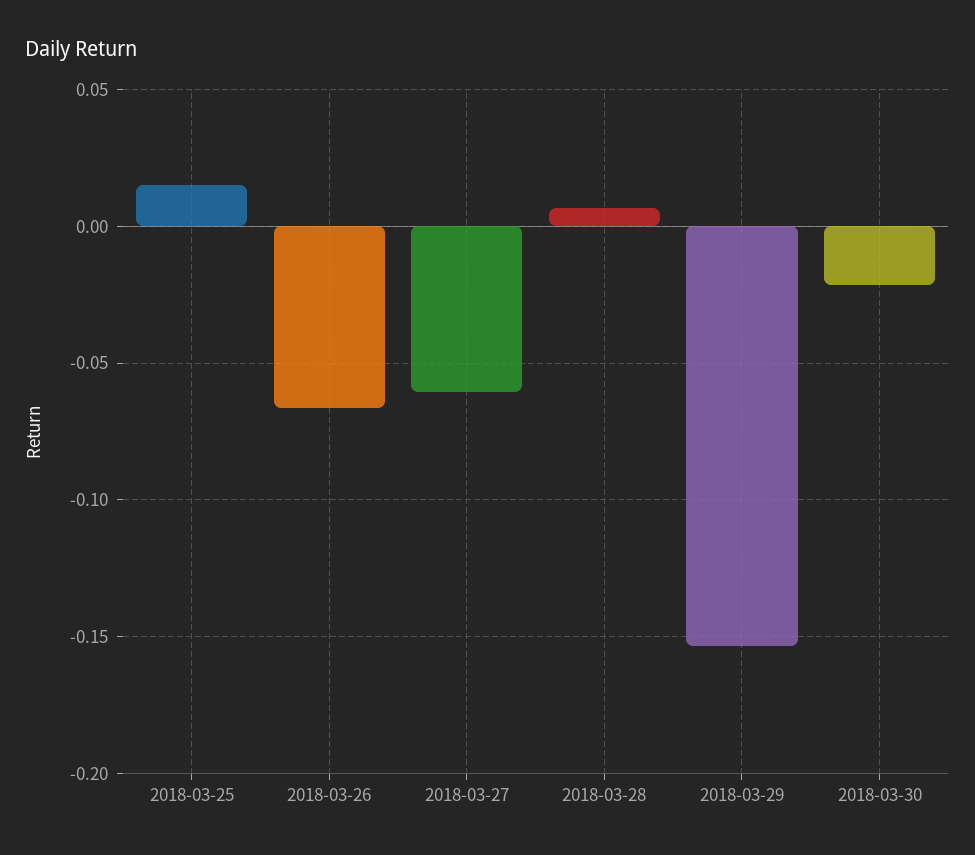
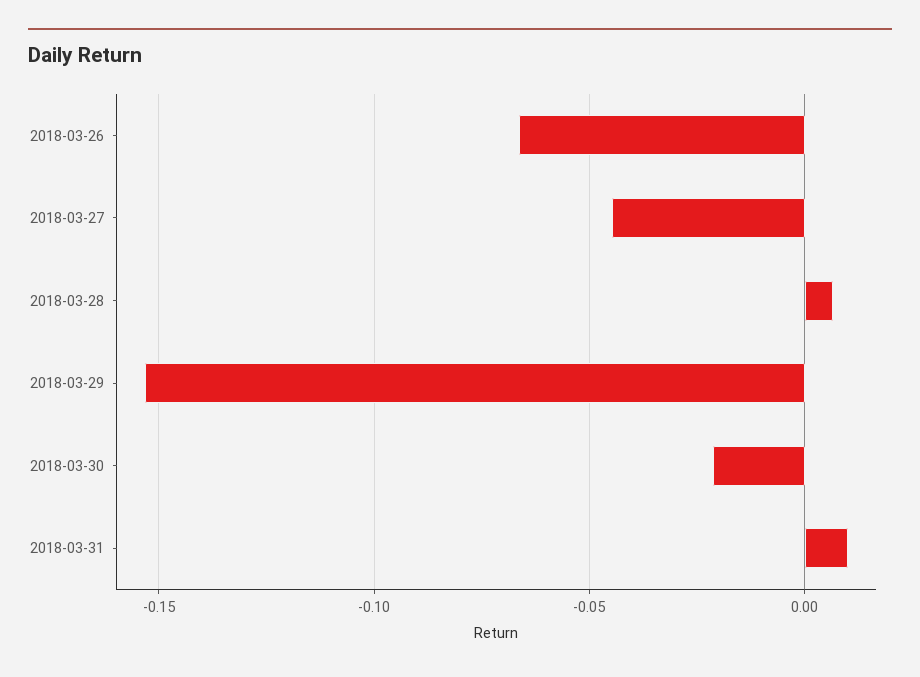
2018-03-25: 0.015 -> none
2018-03-27: -0.06 -> -0.045
2018-03-31: none -> 0.01

